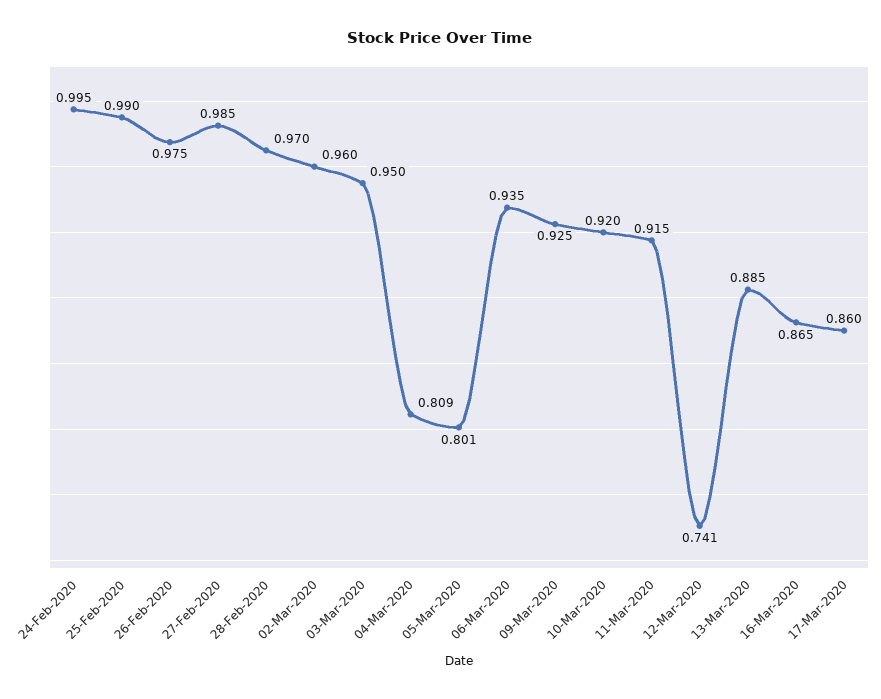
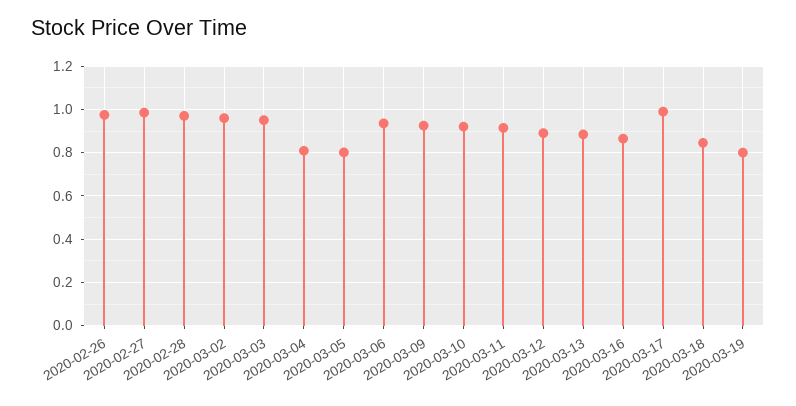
24-Feb-2020: 0.995 -> none
25-Feb-2020: 0.99 -> none
12-Mar-2020: 0.741 -> 0.9
17-Mar-2020: 0.86 -> 1
2020-03-18: none -> 0.85
2020-03-19: none -> 0.8

